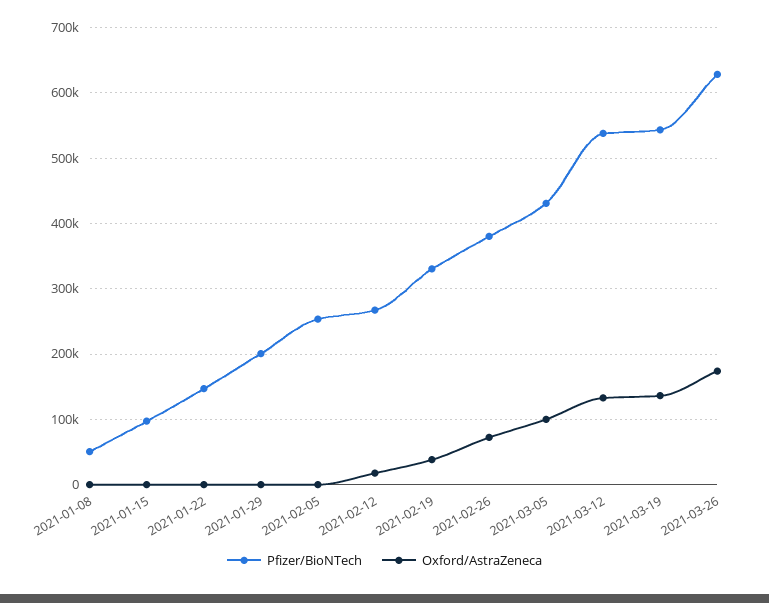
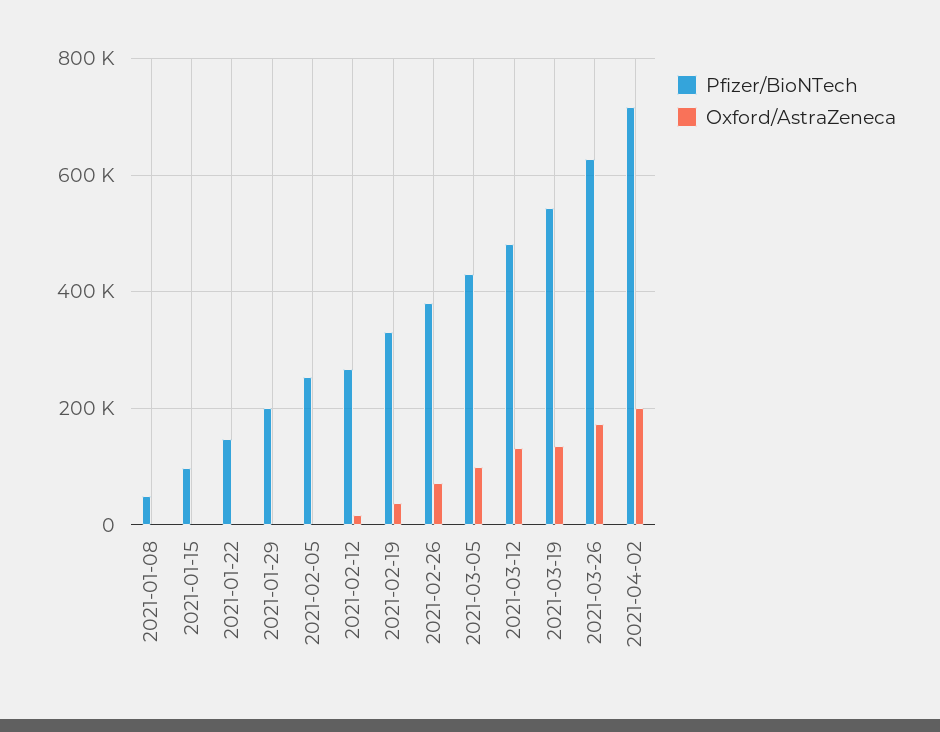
Pfizer/BioNTech, 2021-03-12: 540000 -> 480000
Pfizer/BioNTech, 2021-04-02: none -> 720000
Oxford/AstraZeneca, 2021-04-02: none -> 200000

